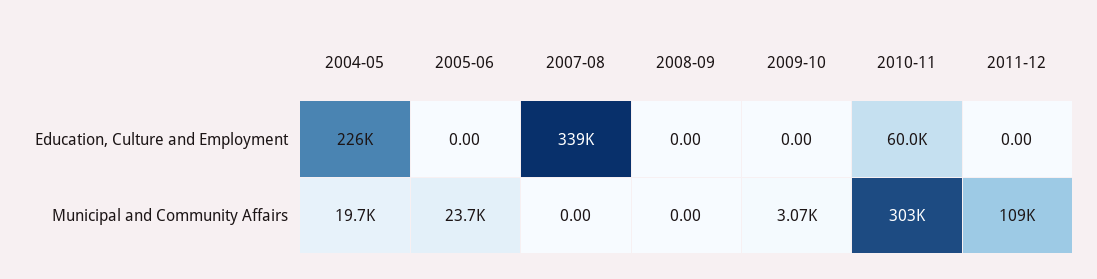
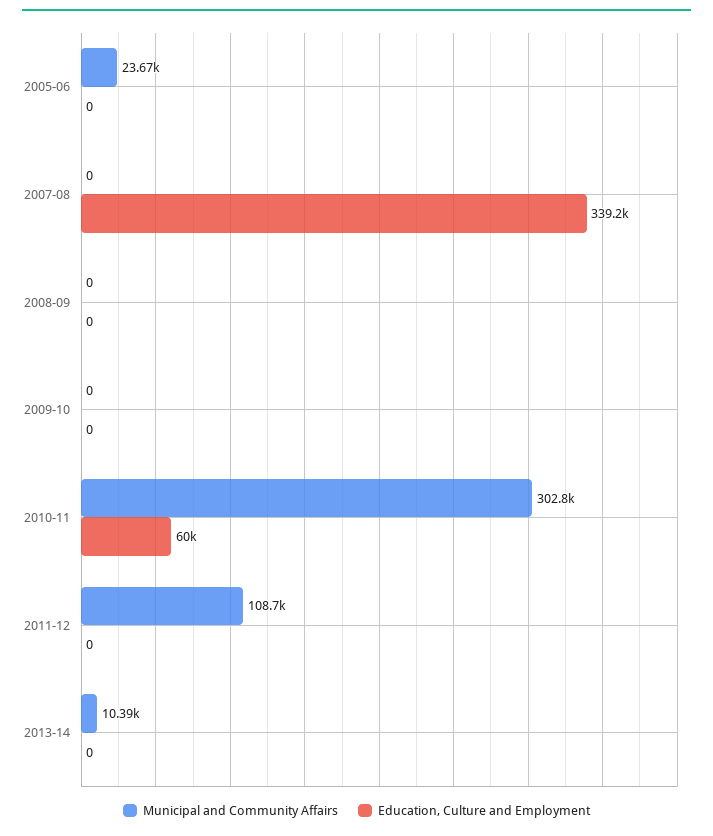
Education, Culture and Employment, 2004-05: 226000 -> none
Municipal and Community Affairs, 2004-05: 19700 -> none
Municipal and Community Affairs, 2009-10: 3070 -> 0
Municipal and Community Affairs, 2013-14: none -> 10390
Education, Culture and Employment, 2013-14: none -> 0

